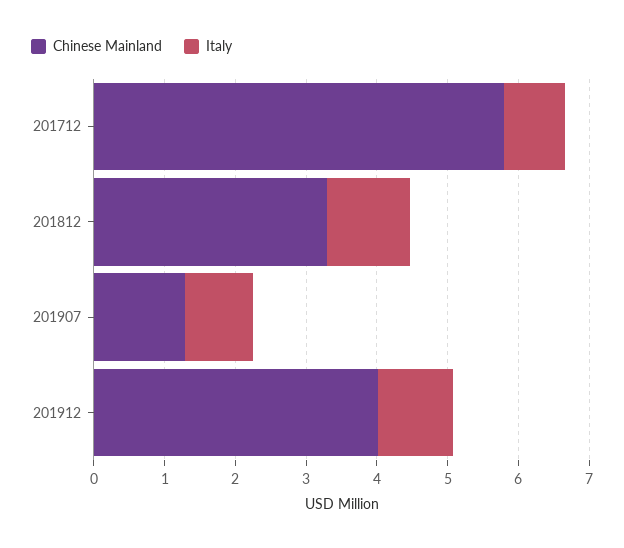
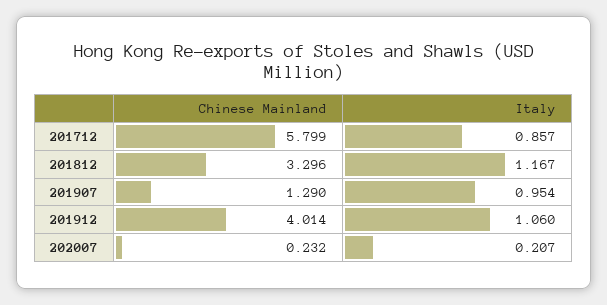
Chinese Mainland, 202007: none -> 0.232
Italy, 202007: none -> 0.207

